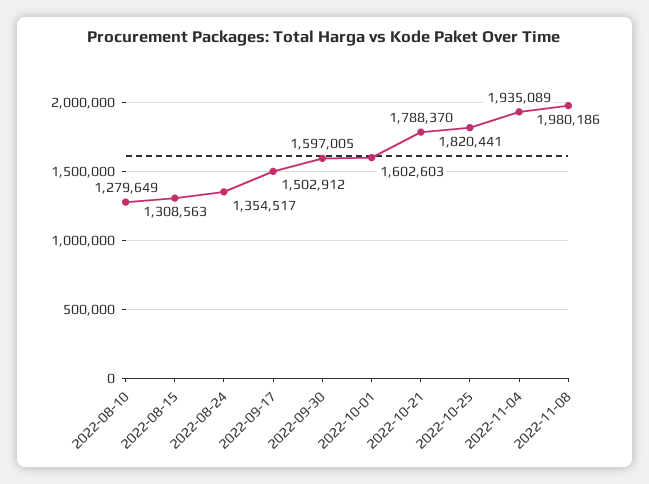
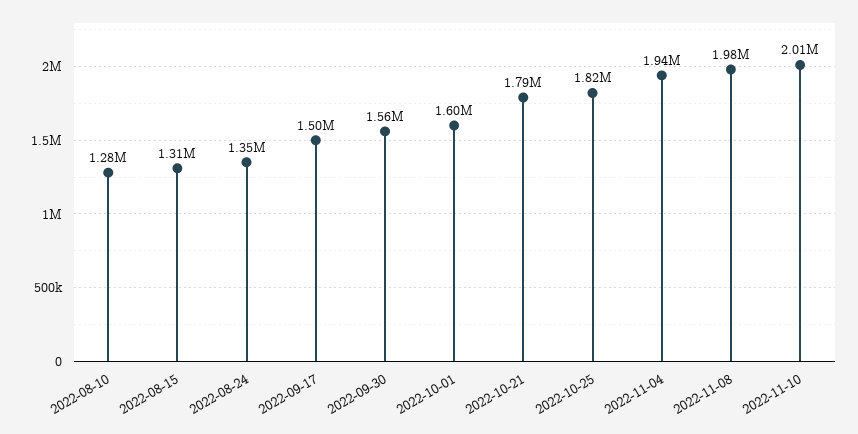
2022-09-30: 1597005 -> 1560000
2022-11-10: none -> 2010000

